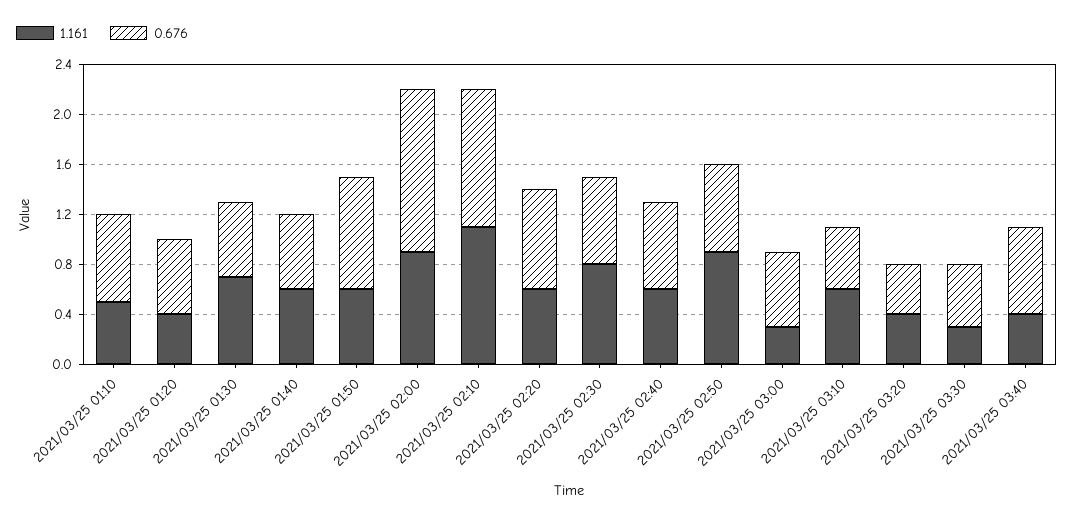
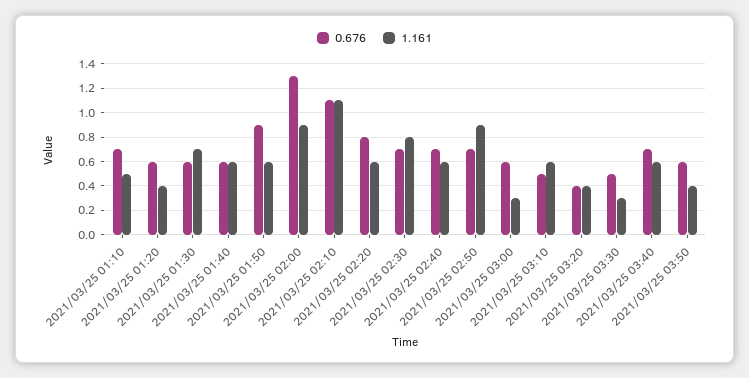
1.161, 2021/03/25 03:40: 0.4 -> 0.6
0.676, 2021/03/25 03:50: none -> 0.6
1.161, 2021/03/25 03:50: none -> 0.4

